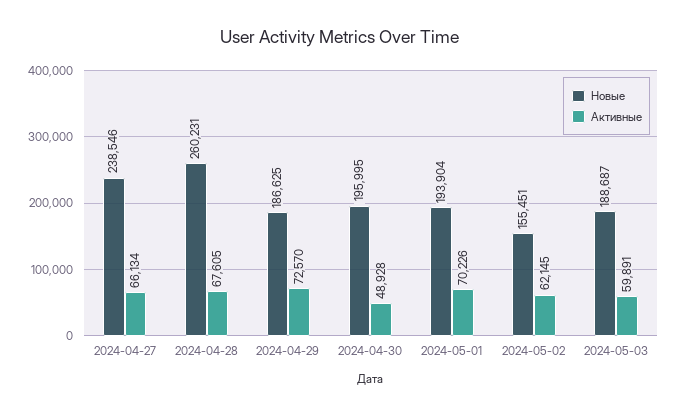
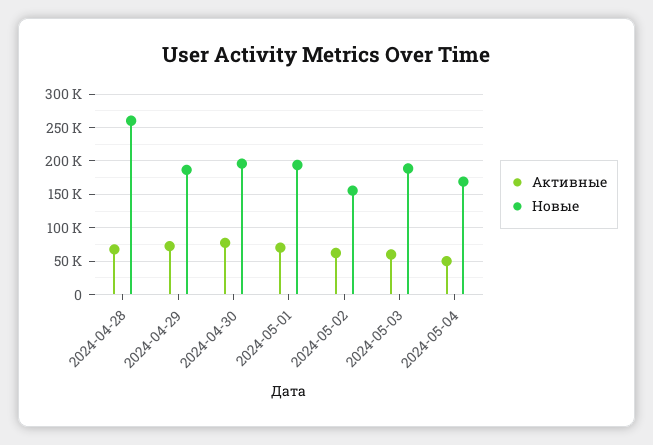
Новые, 2024-04-27: 238546 -> none
Активные, 2024-04-27: 66134 -> none
Активные, 2024-04-30: 48928 -> 80000
Активные, 2024-05-04: none -> 50000
Новые, 2024-05-04: none -> 170000

